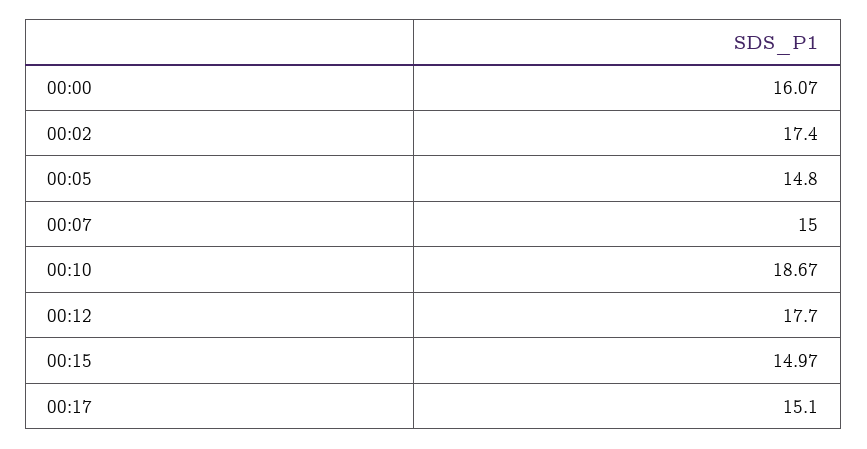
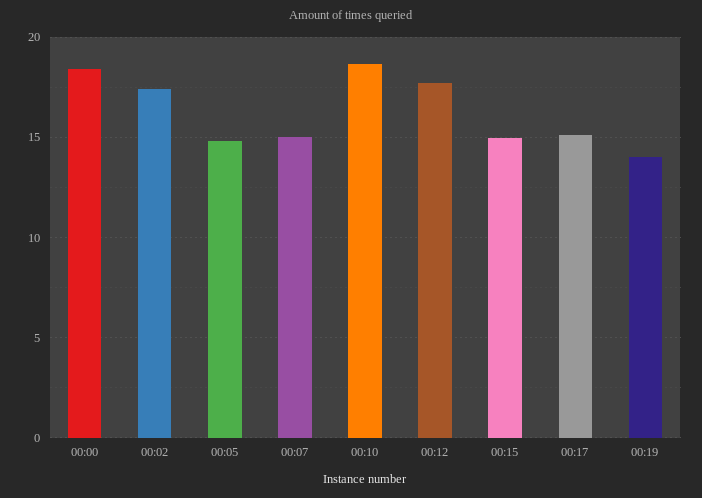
00:00: 16.07 -> 18.5
00:19: none -> 14

